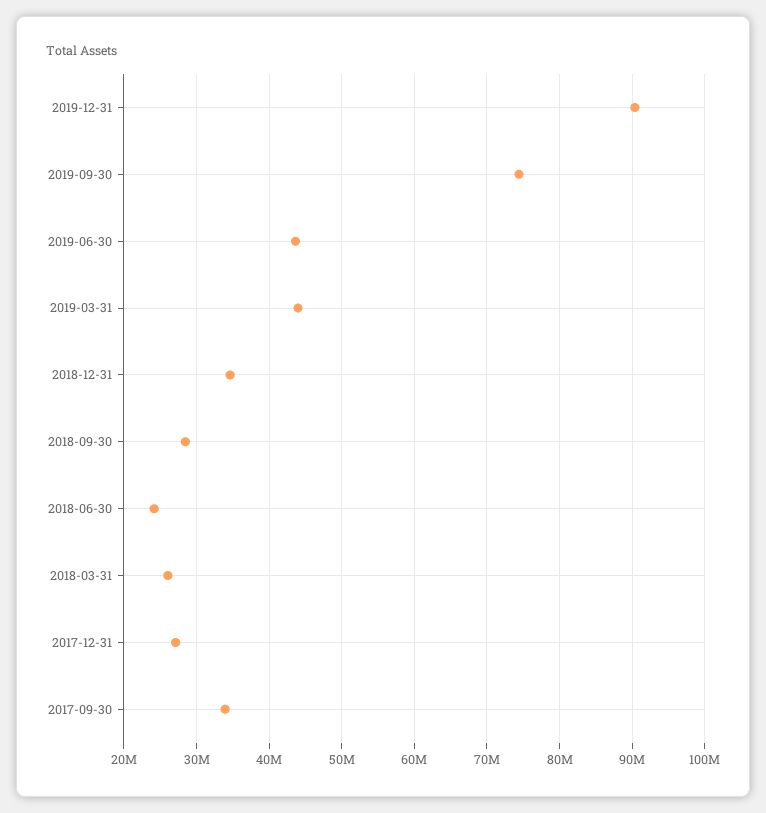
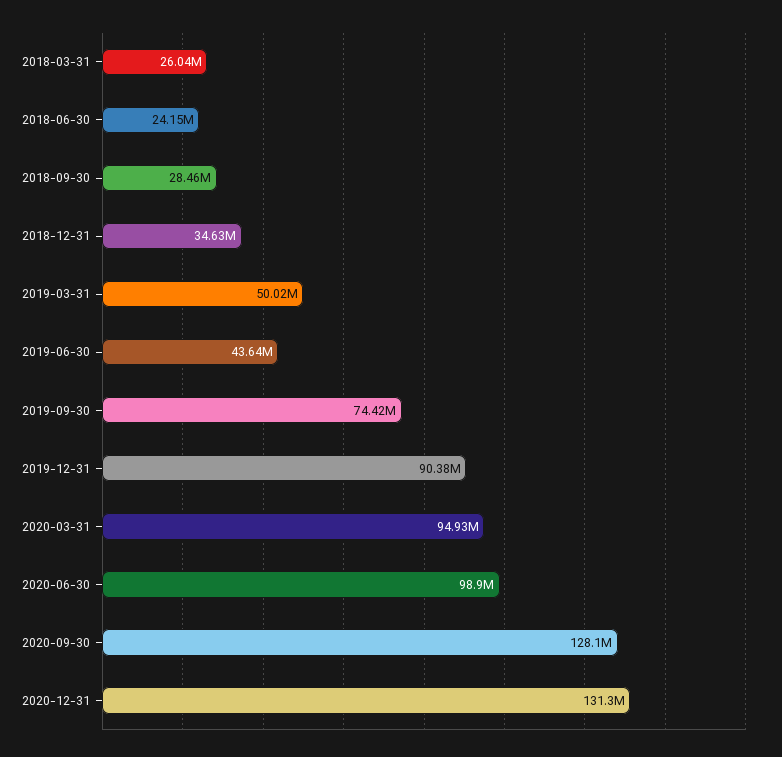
2019-03-31: 44000000 -> 50020000
2017-12-31: 27000000 -> none
2017-09-30: 34000000 -> none
2020-03-31: none -> 94930000
2020-06-30: none -> 98900000
2020-09-30: none -> 128100000
2020-12-31: none -> 131300000

